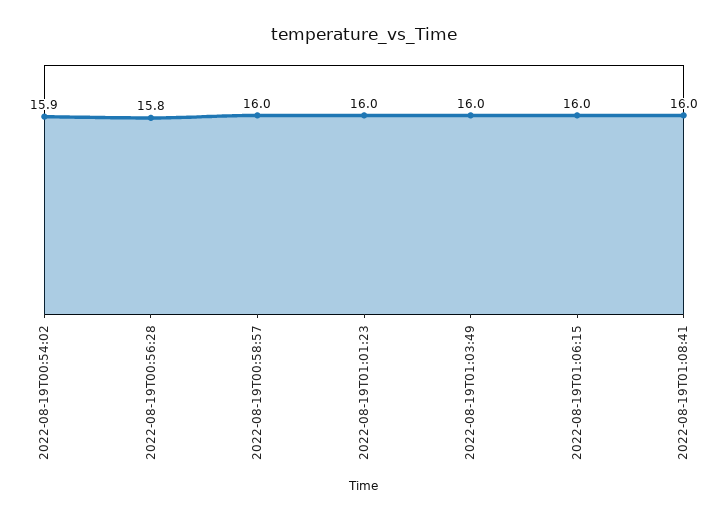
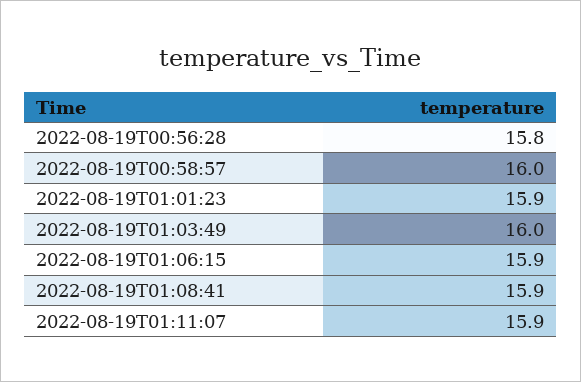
2022-08-19T00:54:02: 15.9 -> none
2022-08-19T01:01:23: 16 -> 15.9
2022-08-19T01:06:15: 16 -> 15.9
2022-08-19T01:08:41: 16 -> 15.9
2022-08-19T01:11:07: none -> 15.9

